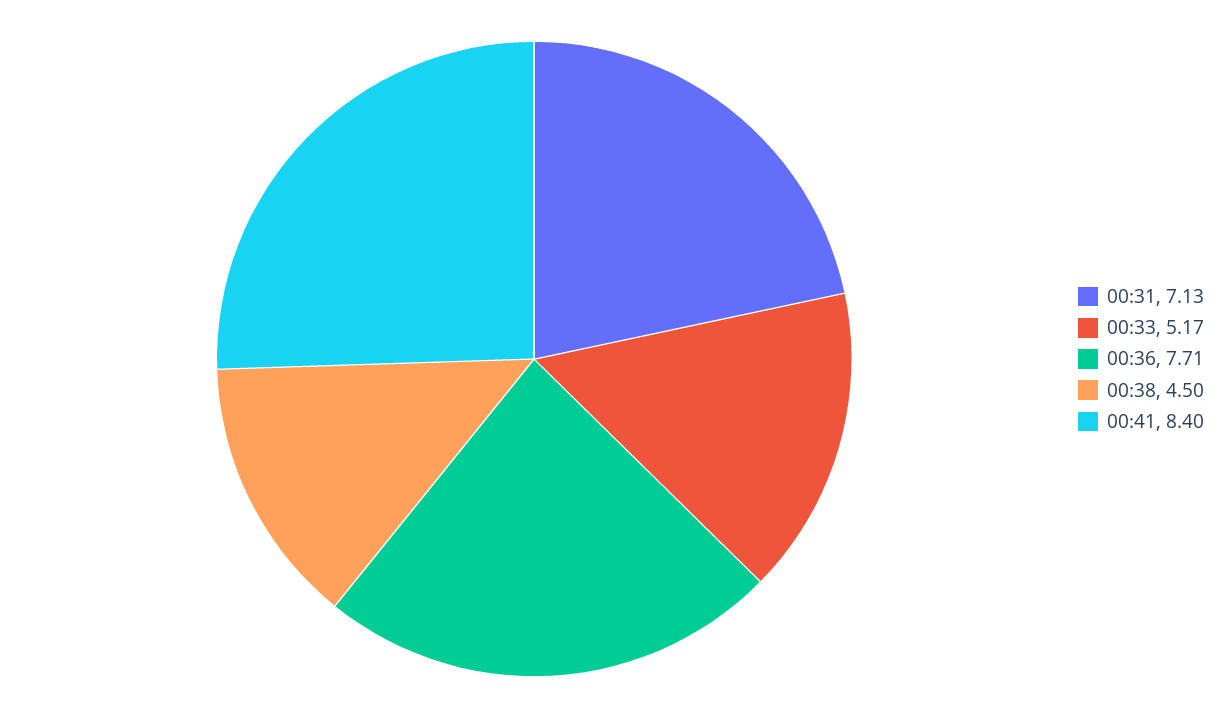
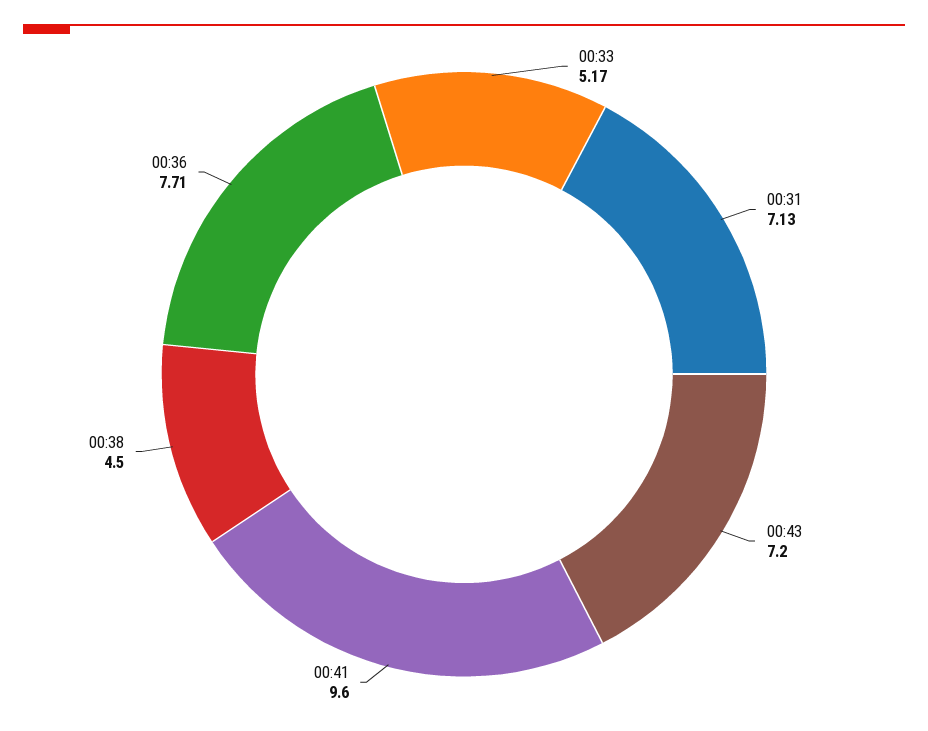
00:41: 8.4 -> 9.6
00:43: none -> 7.2

